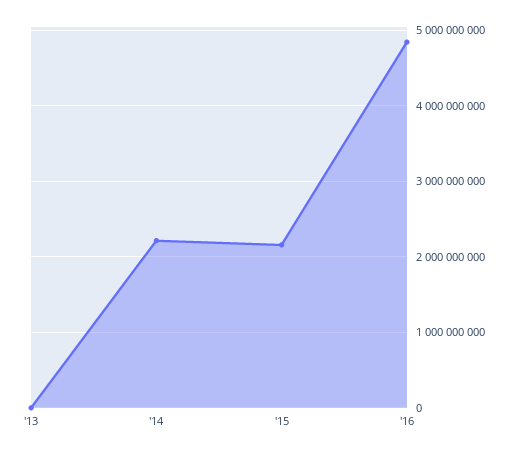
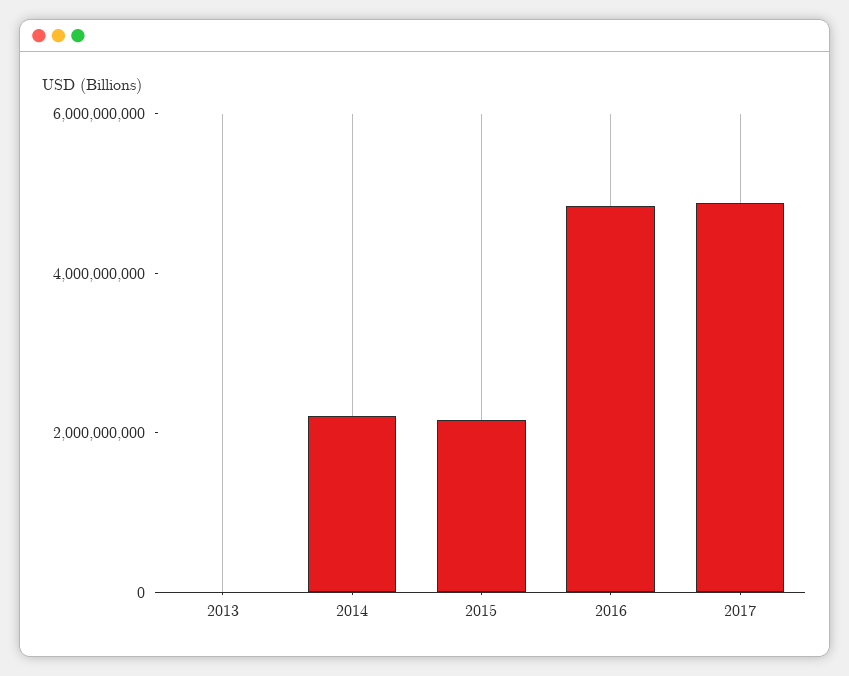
2017: none -> 5000000000

